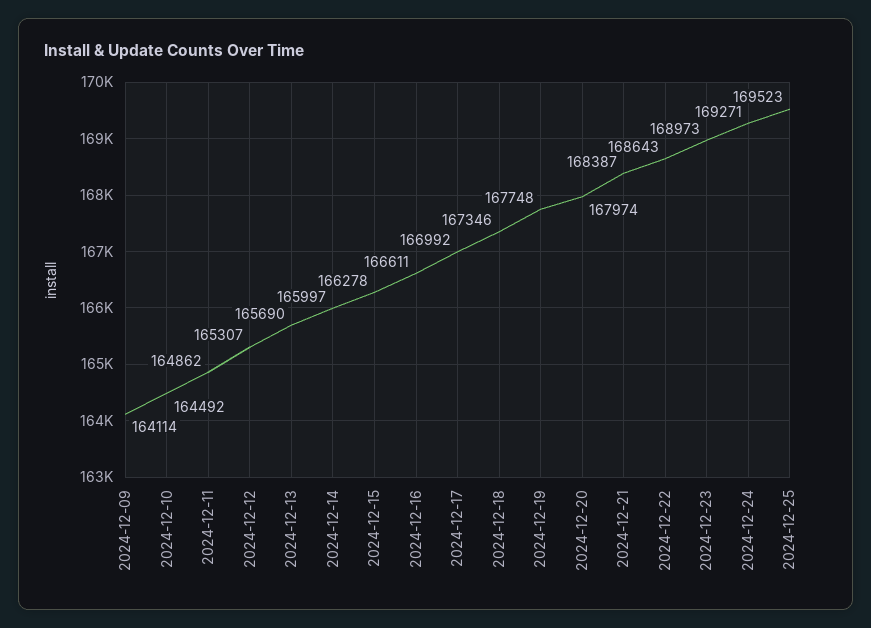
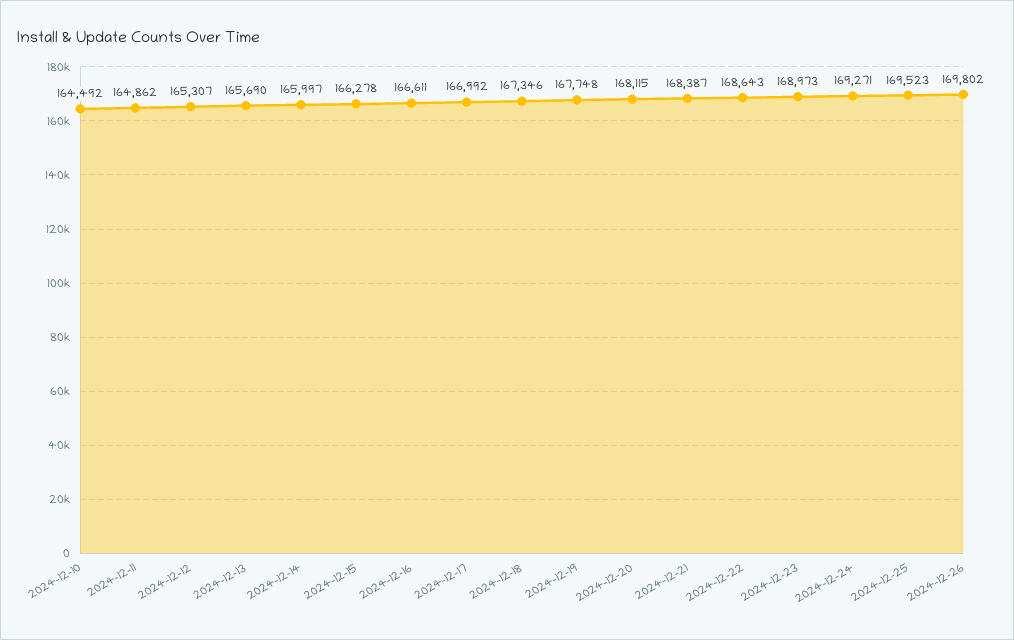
2024-12-09: 164114 -> none
2024-12-20: 167974 -> 168115
2024-12-26: none -> 169802

